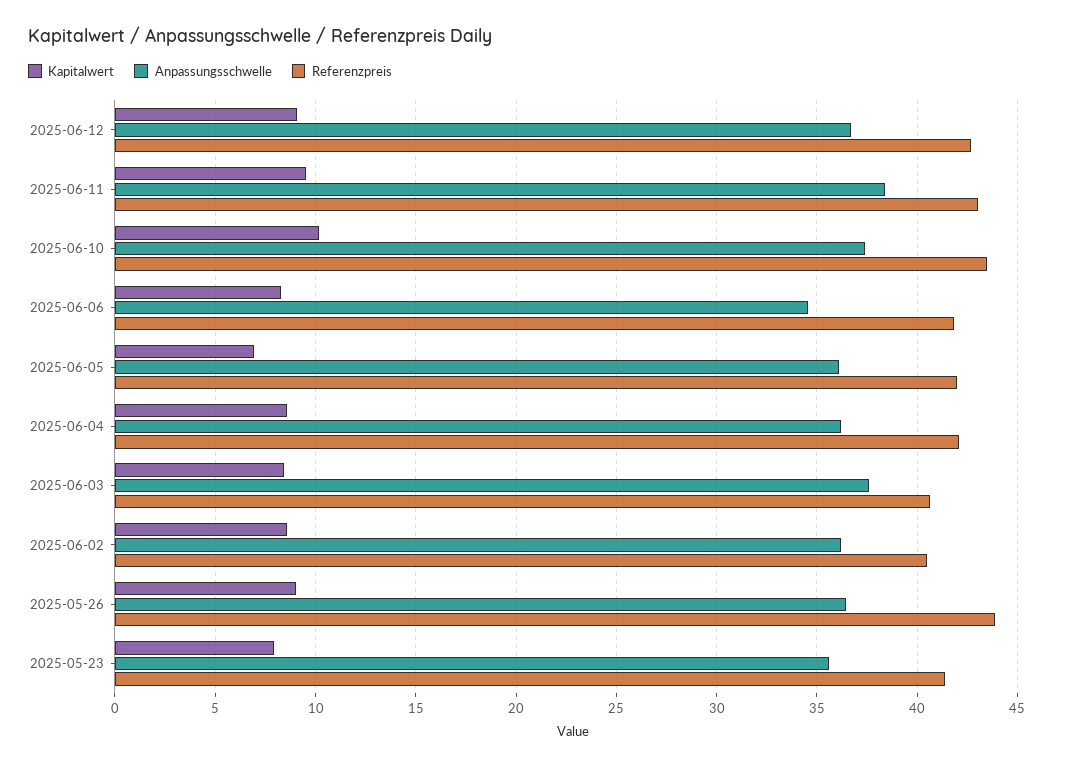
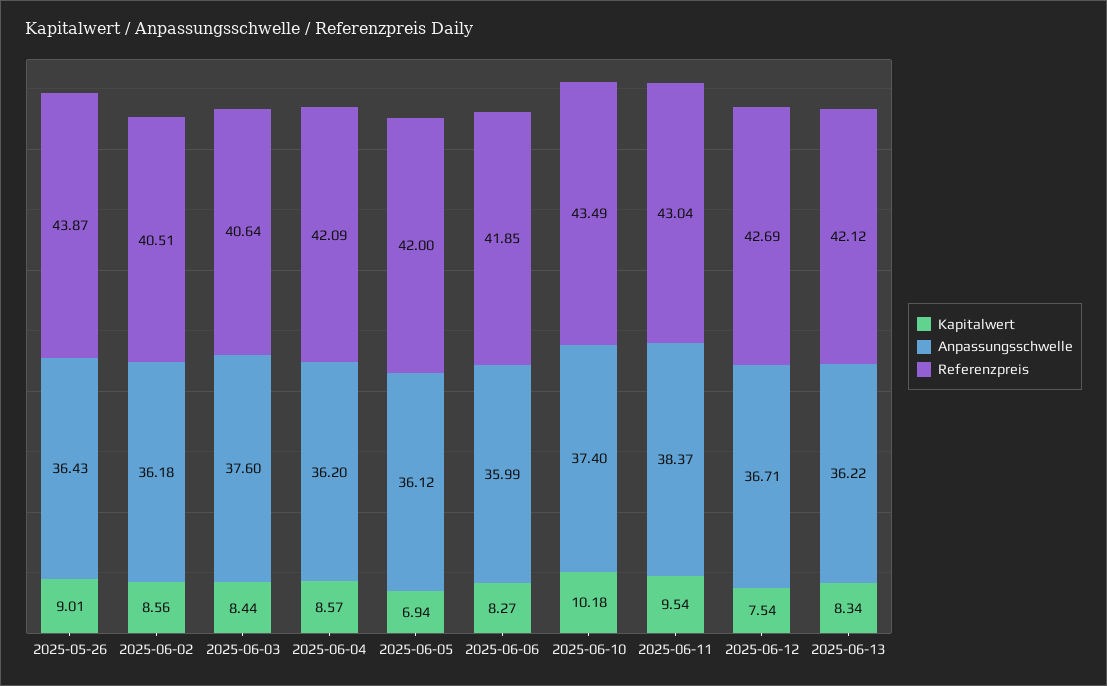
Kapitalwert, 2025-06-12: 9 -> 7.54
Anpassungsschwelle, 2025-06-06: 34.5 -> 35.99
Kapitalwert, 2025-05-23: 8 -> none
Anpassungsschwelle, 2025-05-23: 35.5 -> none
Referenzpreis, 2025-05-23: 41.5 -> none
Kapitalwert, 2025-06-13: none -> 8.34
Anpassungsschwelle, 2025-06-13: none -> 36.22
Referenzpreis, 2025-06-13: none -> 42.12

